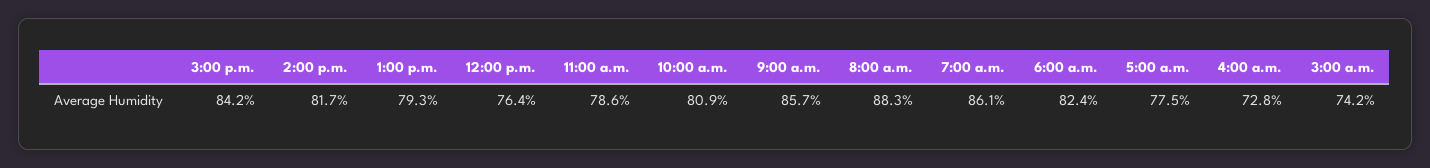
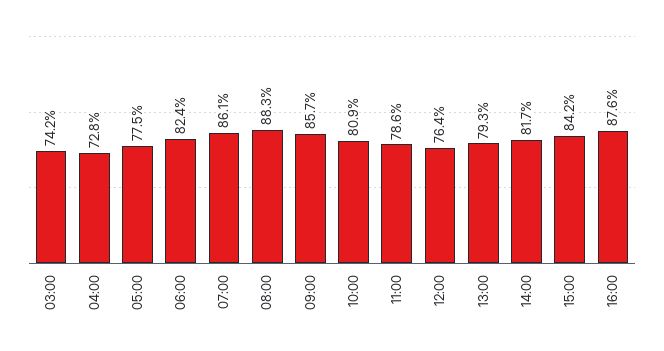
16:00: none -> 87.6

